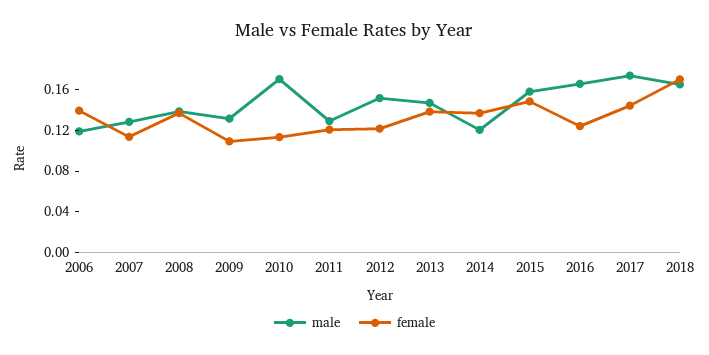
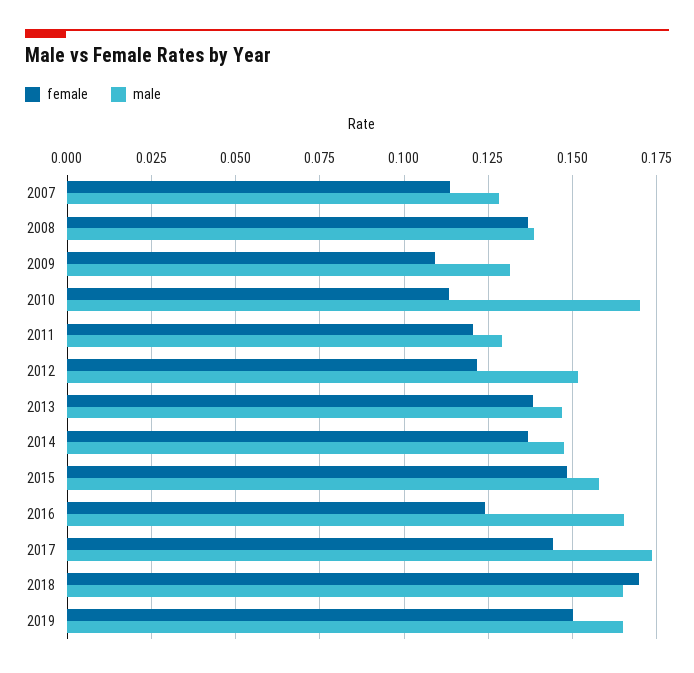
male, 2006: 0.12 -> none
female, 2006: 0.14 -> none
male, 2014: 0.12 -> 0.1475
female, 2019: none -> 0.15
male, 2019: none -> 0.165

